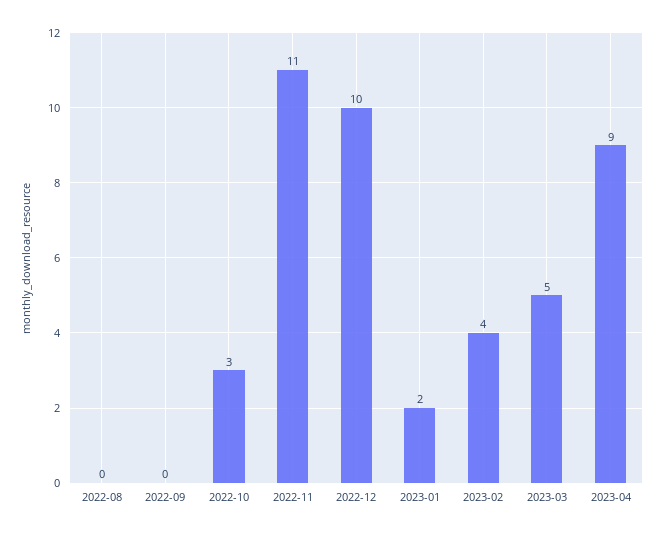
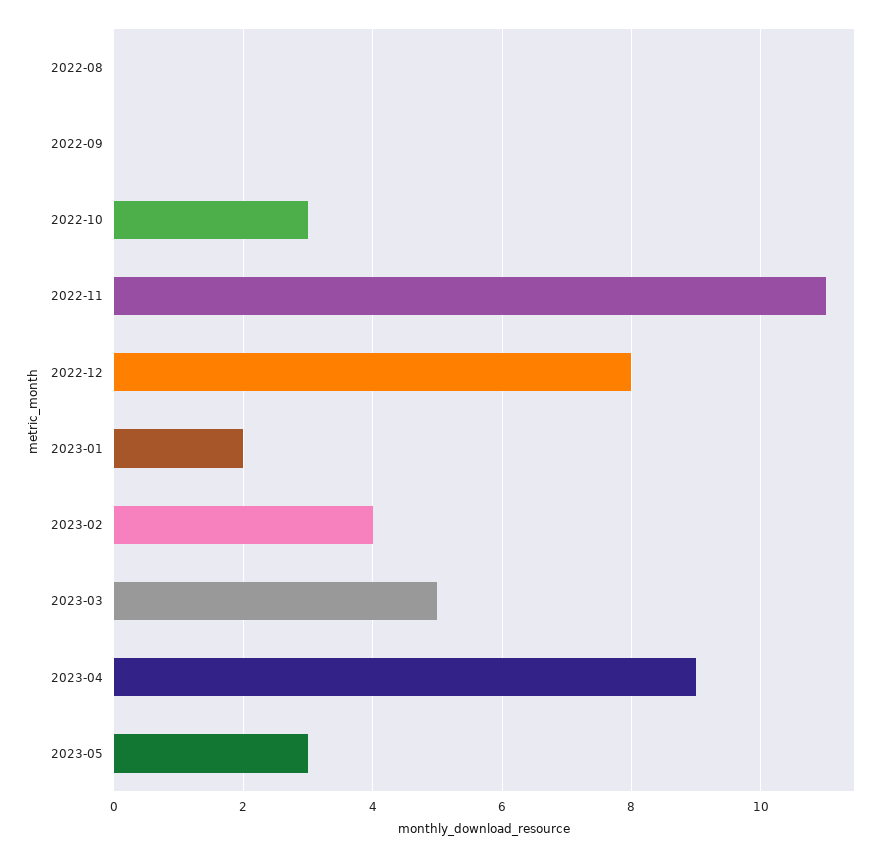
2022-12: 10 -> 8
2023-05: none -> 3

